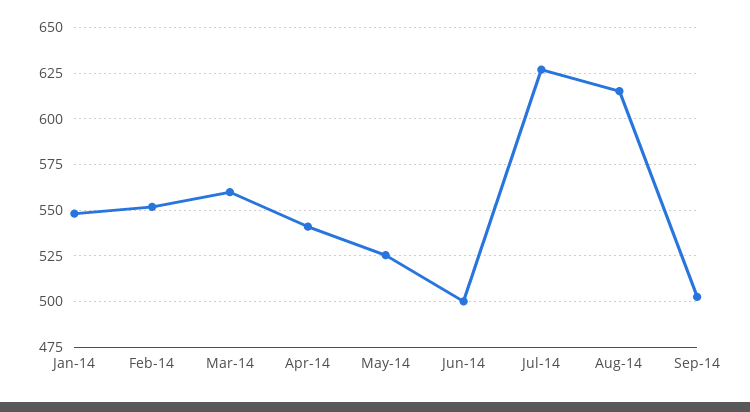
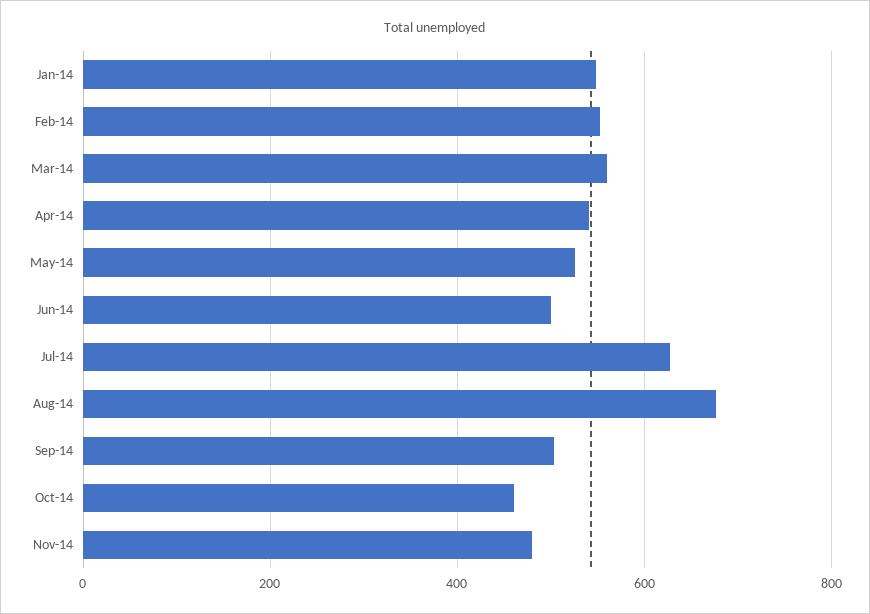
Aug-14: 615 -> 680
Oct-14: none -> 460
Nov-14: none -> 480

